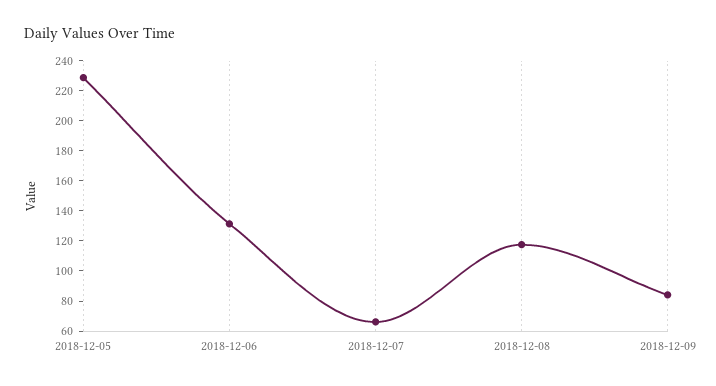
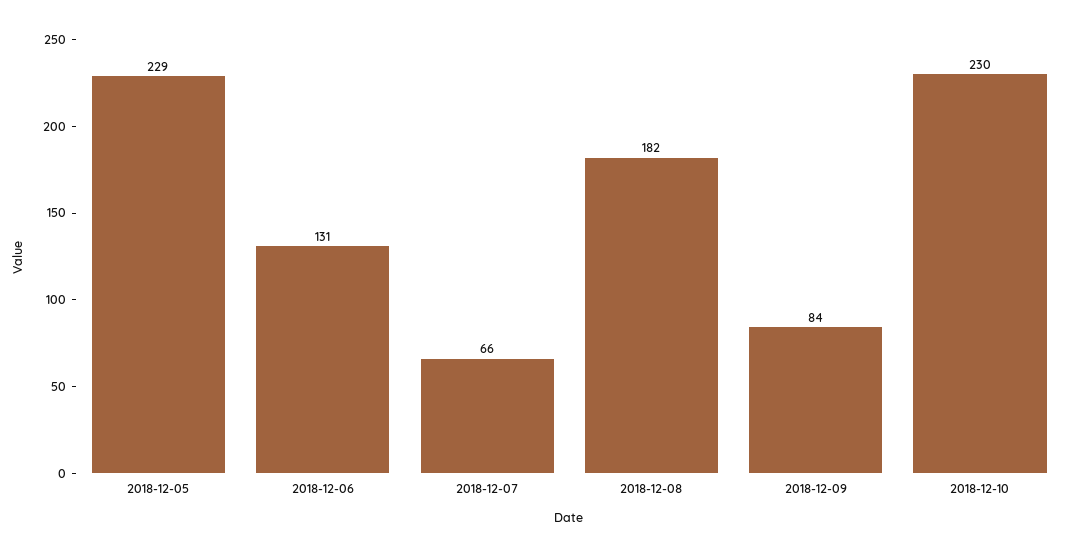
2018-12-08: 120 -> 182
2018-12-10: none -> 230

